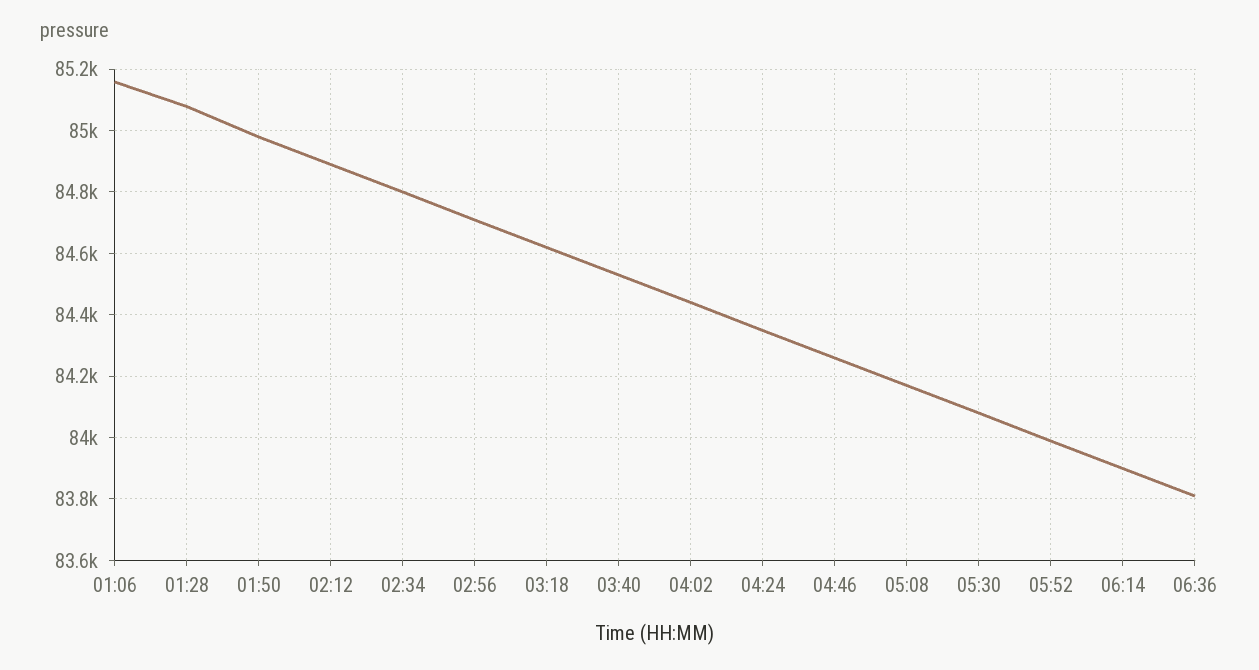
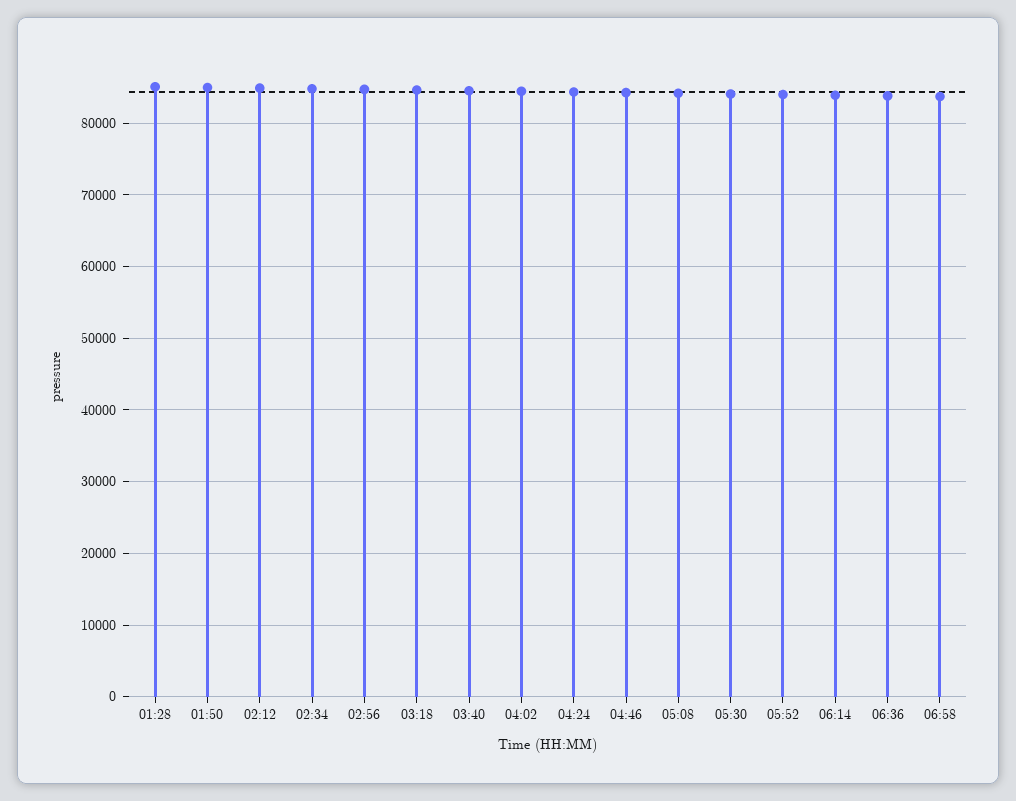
01:06: 85160 -> none
06:58: none -> 84000

